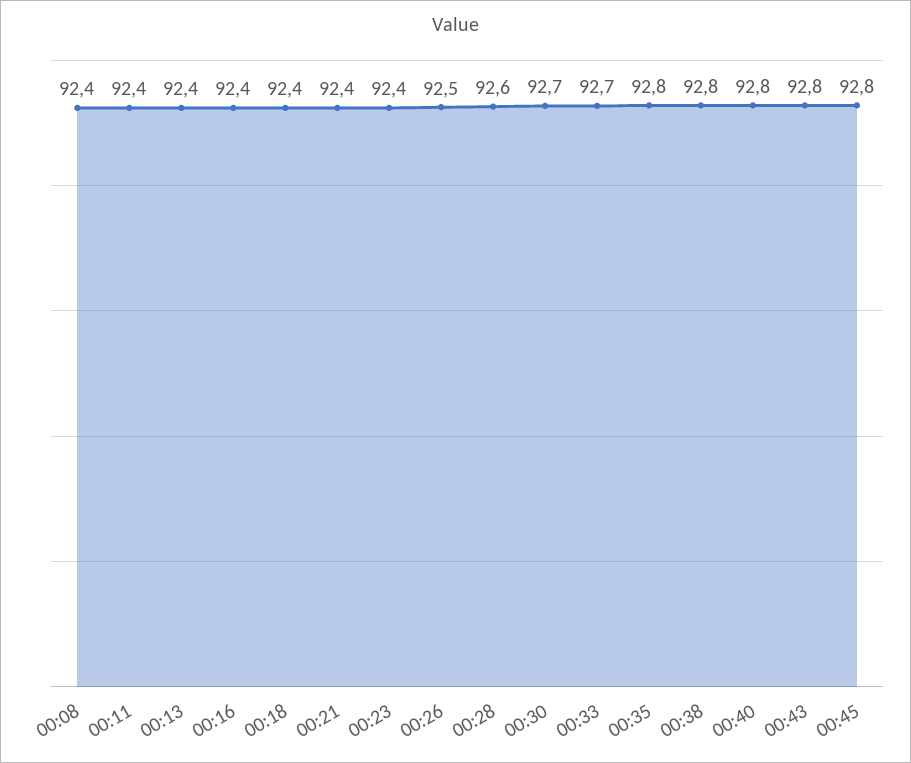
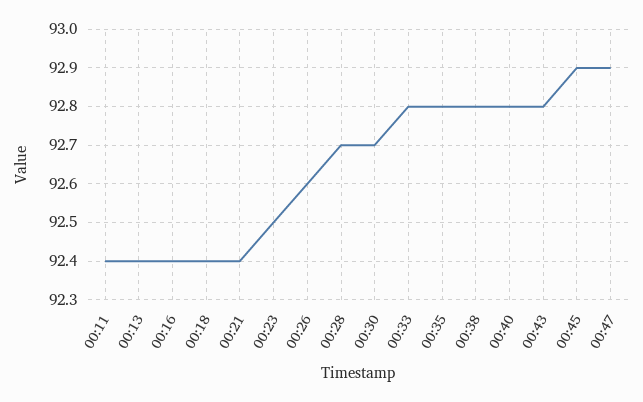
00:08: 92.4 -> none
00:23: 92.4 -> 92.5
00:26: 92.5 -> 92.6
00:28: 92.6 -> 92.7
00:33: 92.7 -> 92.8
00:45: 92.8 -> 92.9
00:47: none -> 92.9

